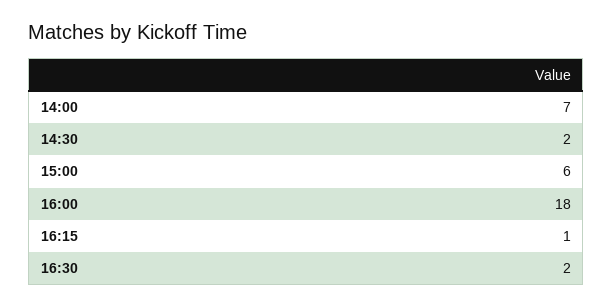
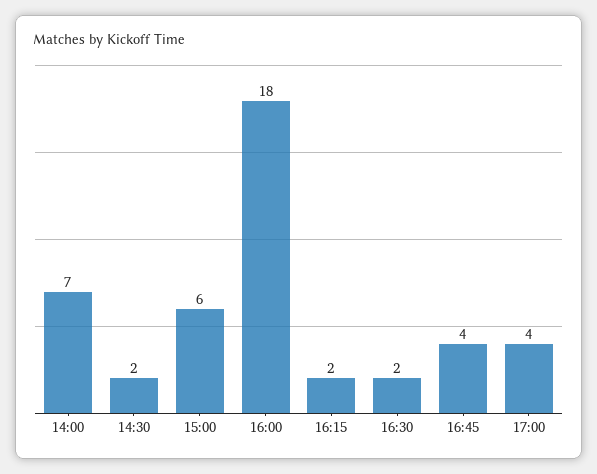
16:15: 1 -> 2
16:45: none -> 4
17:00: none -> 4

